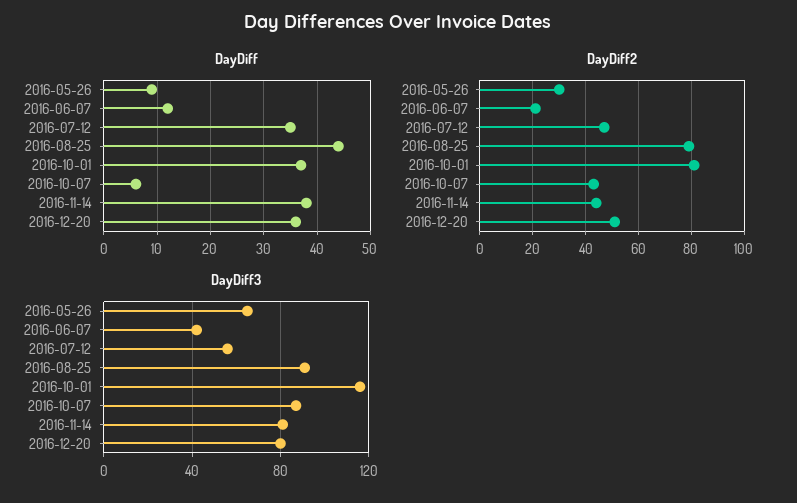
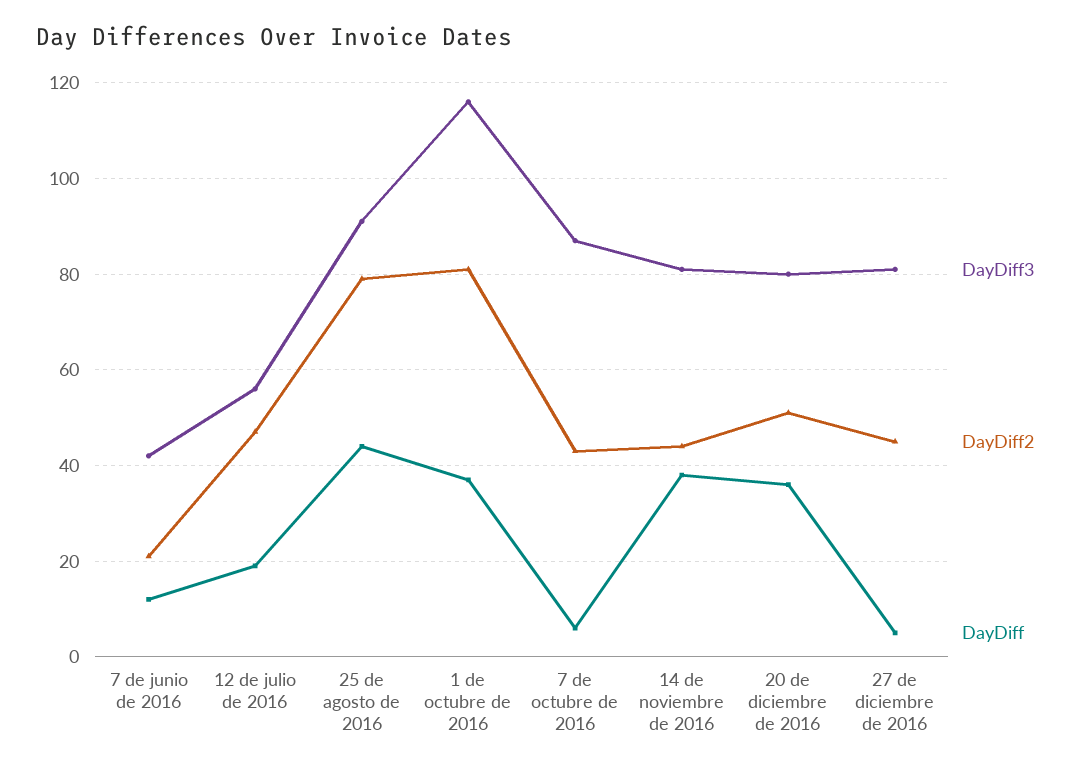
DayDiff, 2016-05-26: 10 -> none
DayDiff, 2016-07-12: 35 -> 20
DayDiff2, 2016-05-26: 30 -> none
DayDiff3, 2016-05-26: 65 -> none
DayDiff3, 27 de diciembre de 2016: none -> 80
DayDiff2, 27 de diciembre de 2016: none -> 45
DayDiff, 27 de diciembre de 2016: none -> 5

